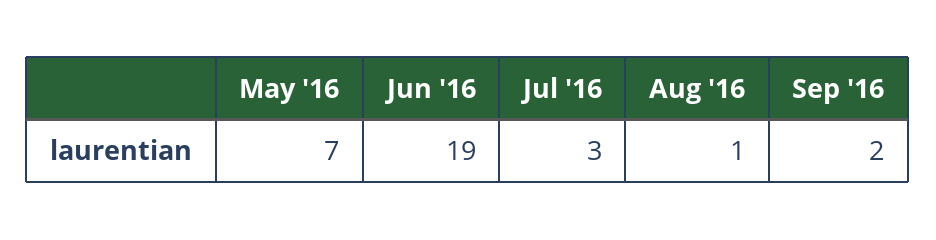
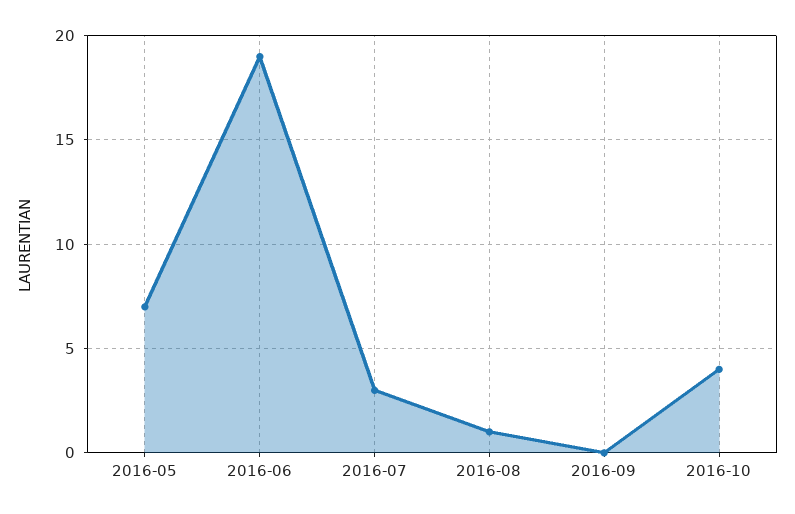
Sep '16: 2 -> 0
2016-10: none -> 4

